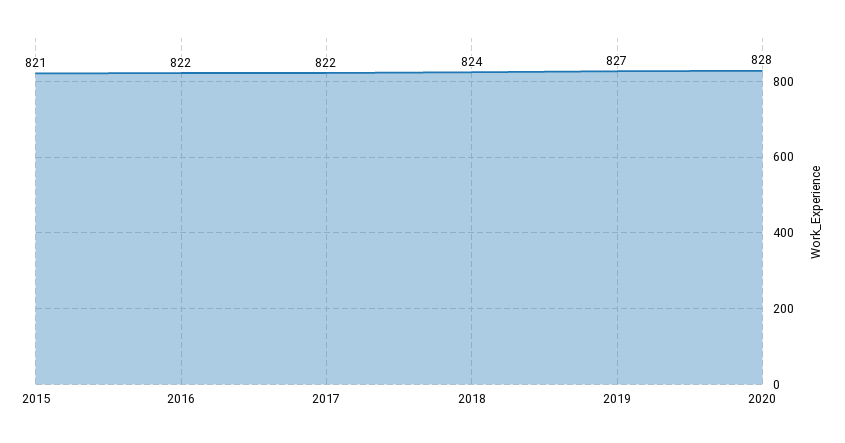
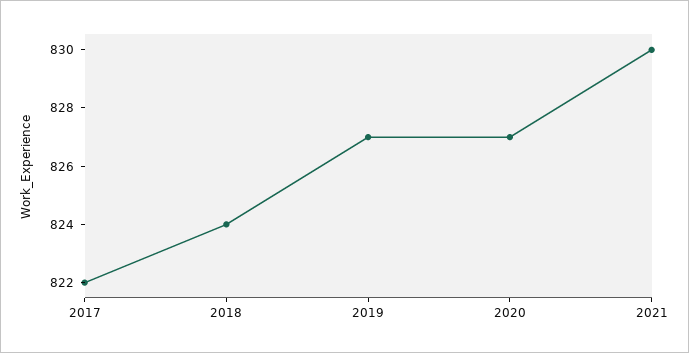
2015: 821 -> none
2016: 822 -> none
2020: 828 -> 827
2021: none -> 830

